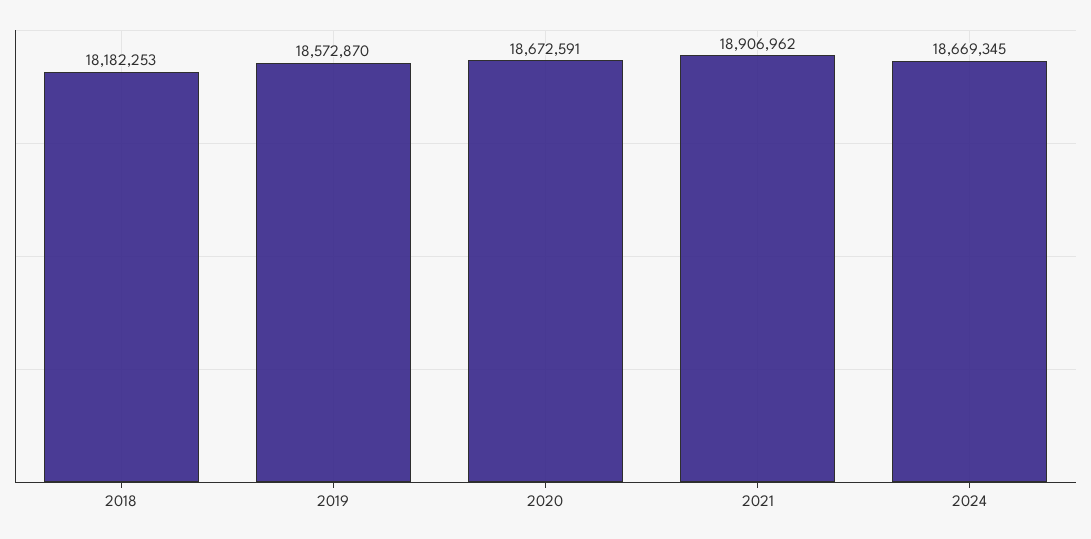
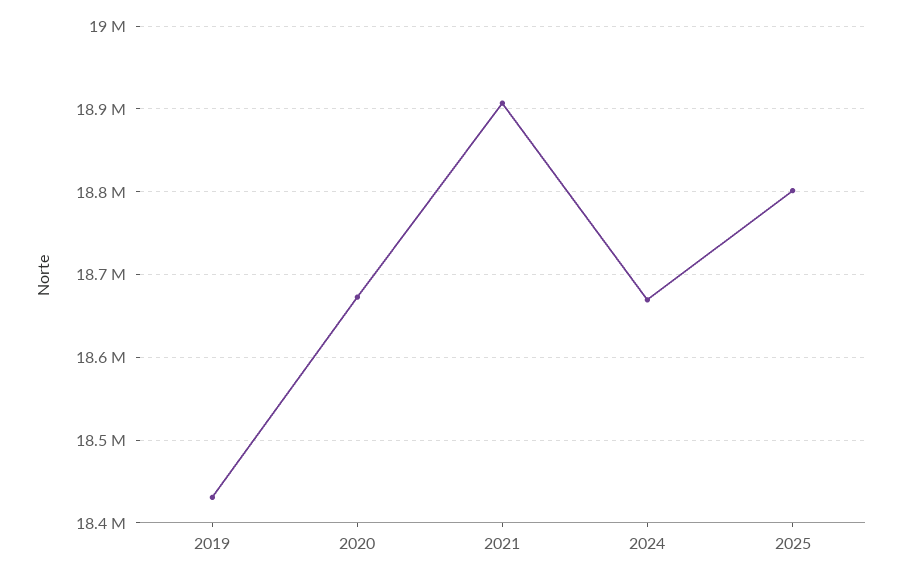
2018: 18182253 -> none
2019: 18572870 -> 18430000
2025: none -> 18800000

